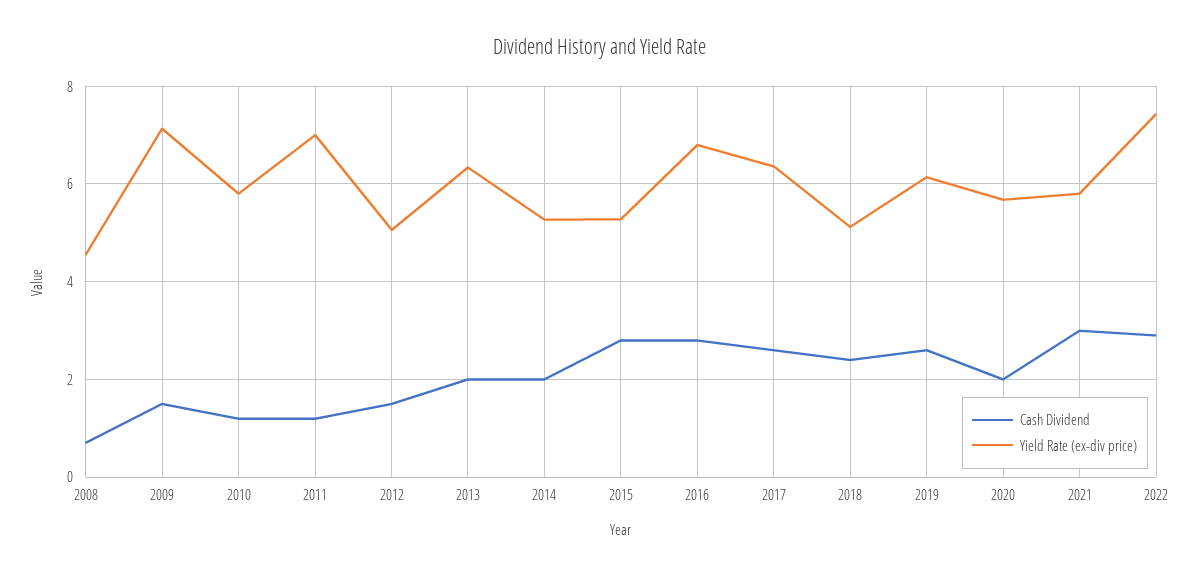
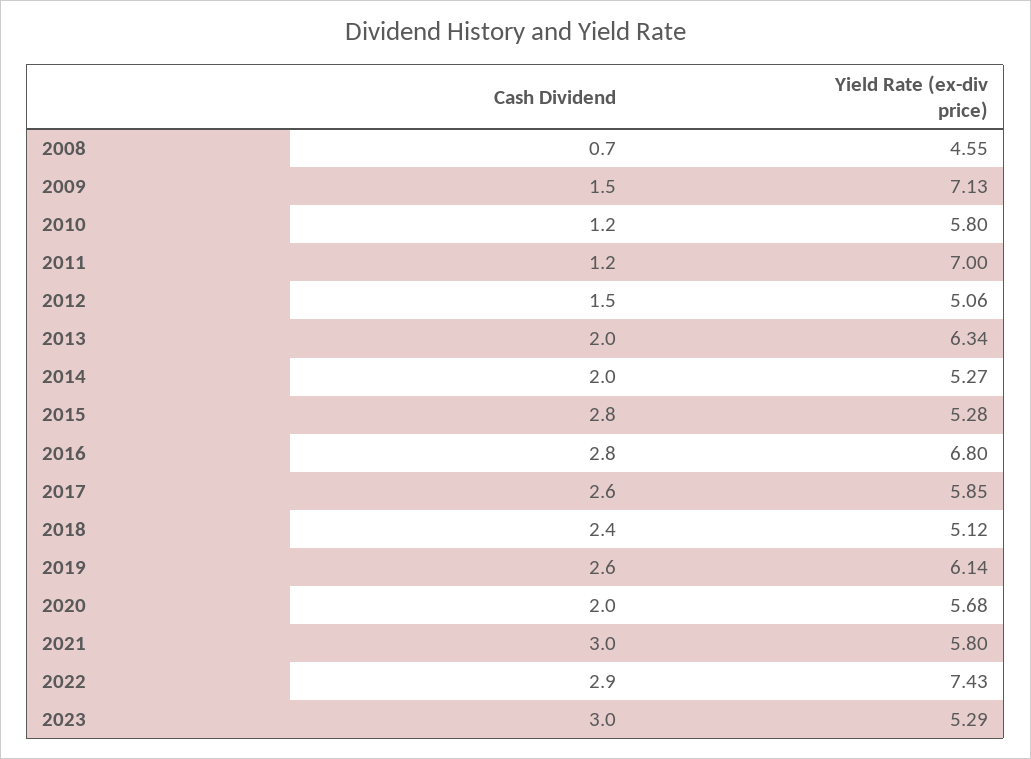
Yield Rate (ex-div price), 2017: 6.4 -> 5.85
Cash Dividend, 2023: none -> 3
Yield Rate (ex-div price), 2023: none -> 5.29

